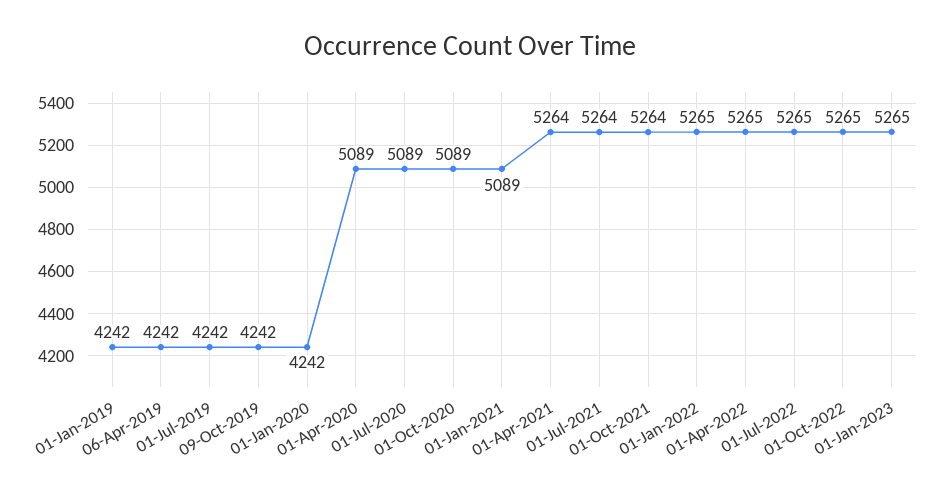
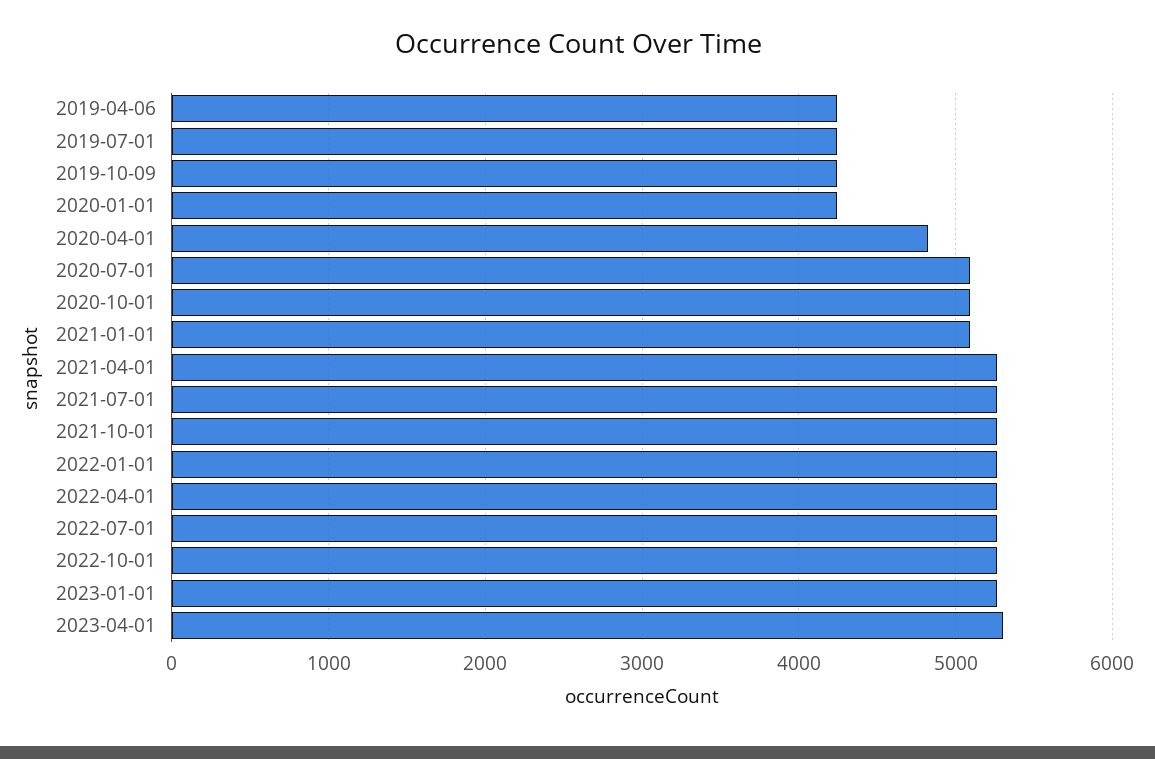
01-Jan-2019: 4242 -> none
01-Apr-2020: 5089 -> 4800
2023-04-01: none -> 5300

